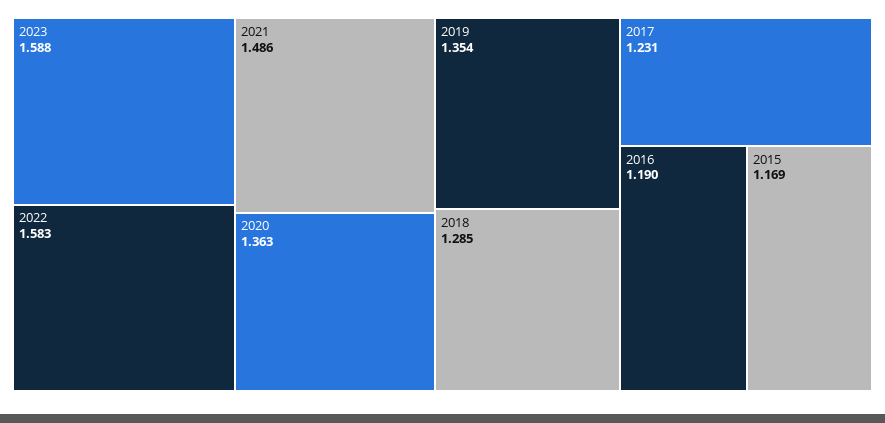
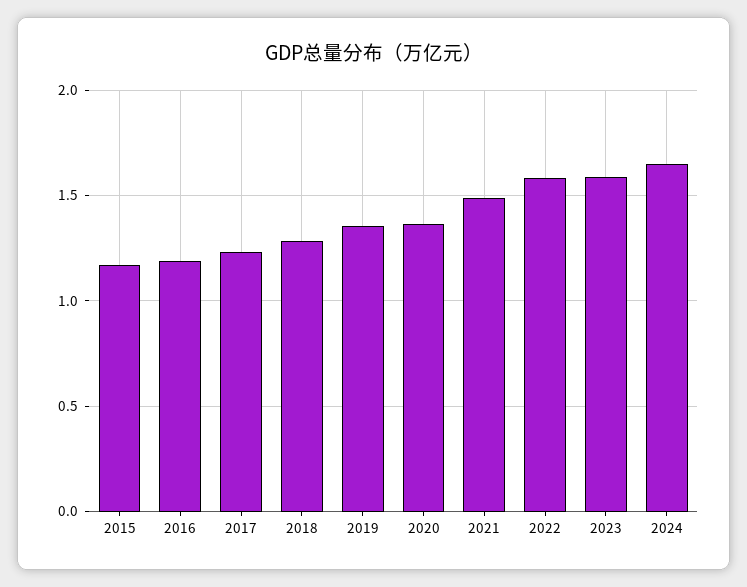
2024: none -> 1.65

